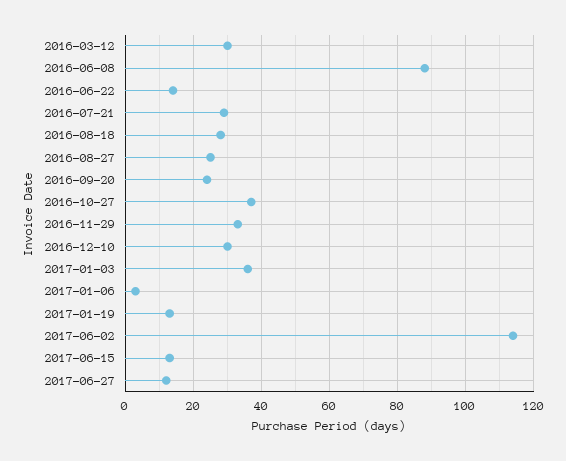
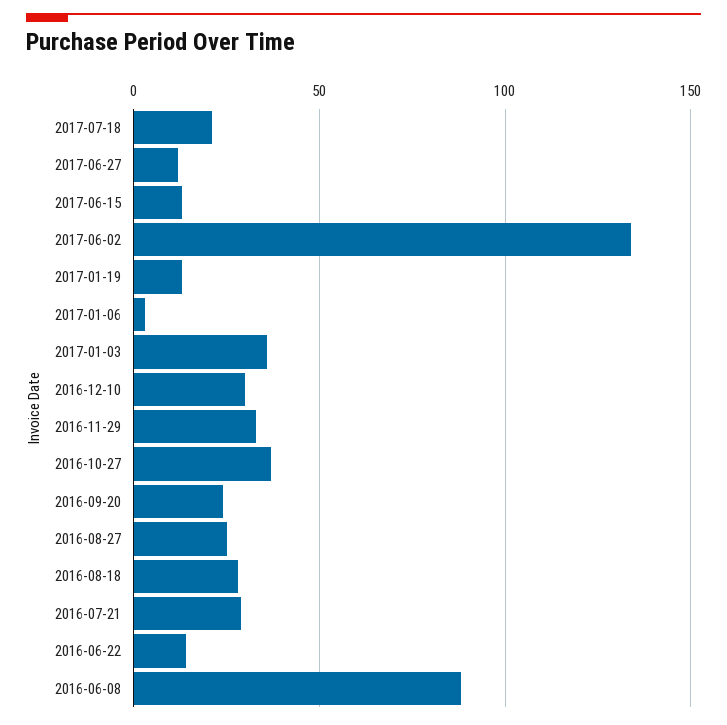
2016-03-12: 30 -> none
2017-06-02: 115 -> 135
2017-07-18: none -> 20

